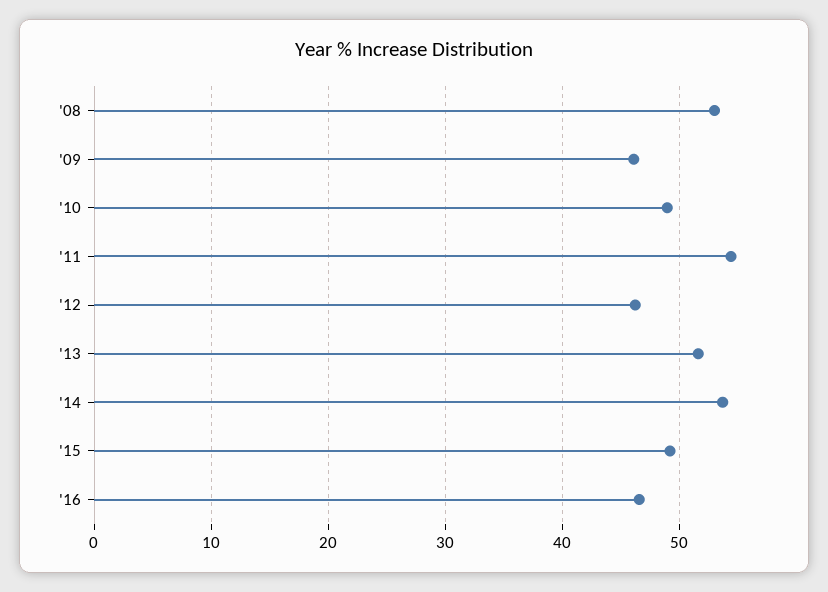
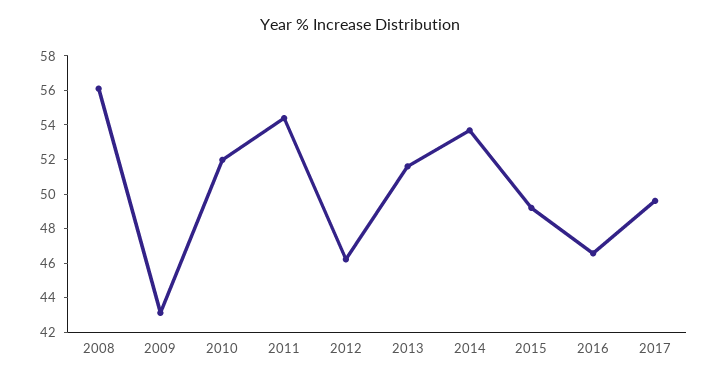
'08: 53 -> 56
'09: 46 -> 43
'10: 49 -> 52
2017: none -> 49.5

